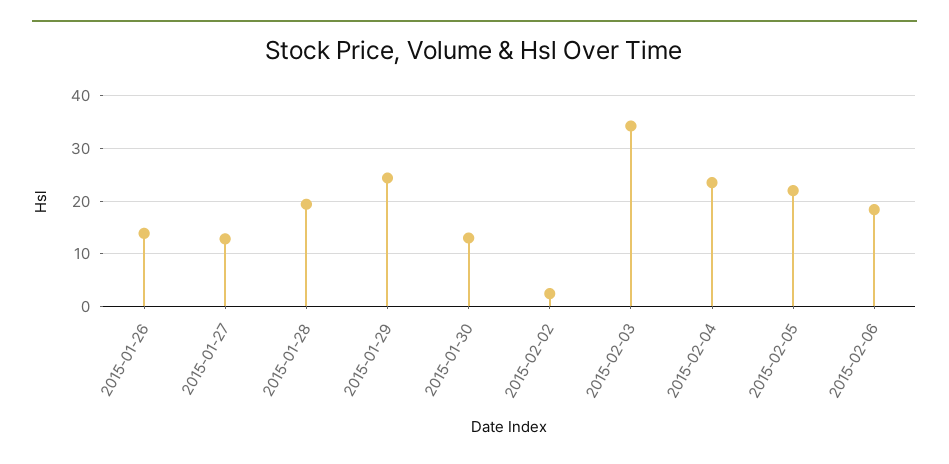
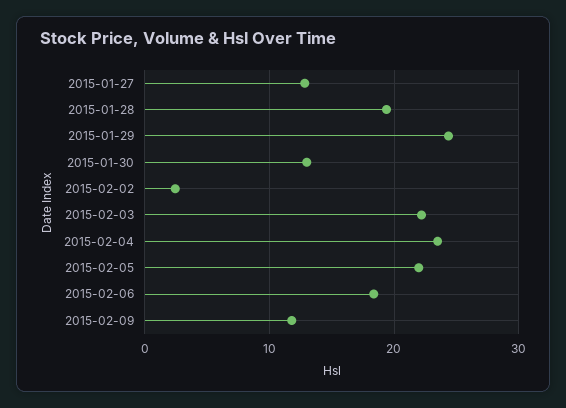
2015-01-26: 14 -> none
2015-02-03: 34 -> 22
2015-02-09: none -> 12

